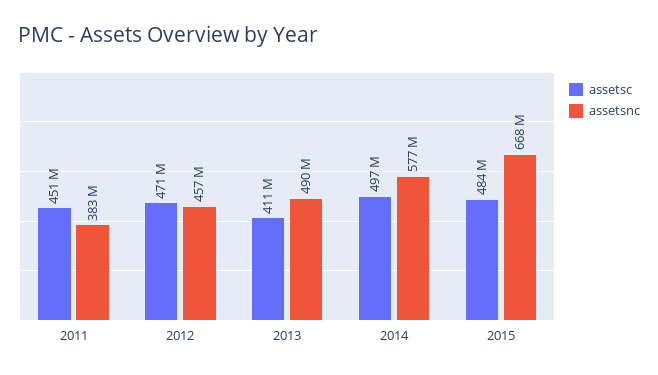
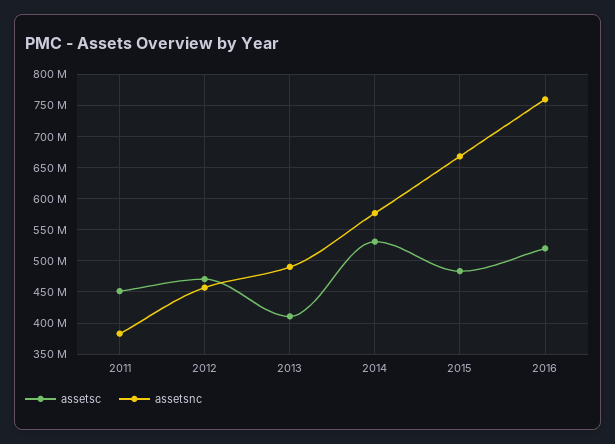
assetsc, 2014: 497000000 -> 530000000
assetsc, 2016: none -> 520000000
assetsnc, 2016: none -> 760000000

